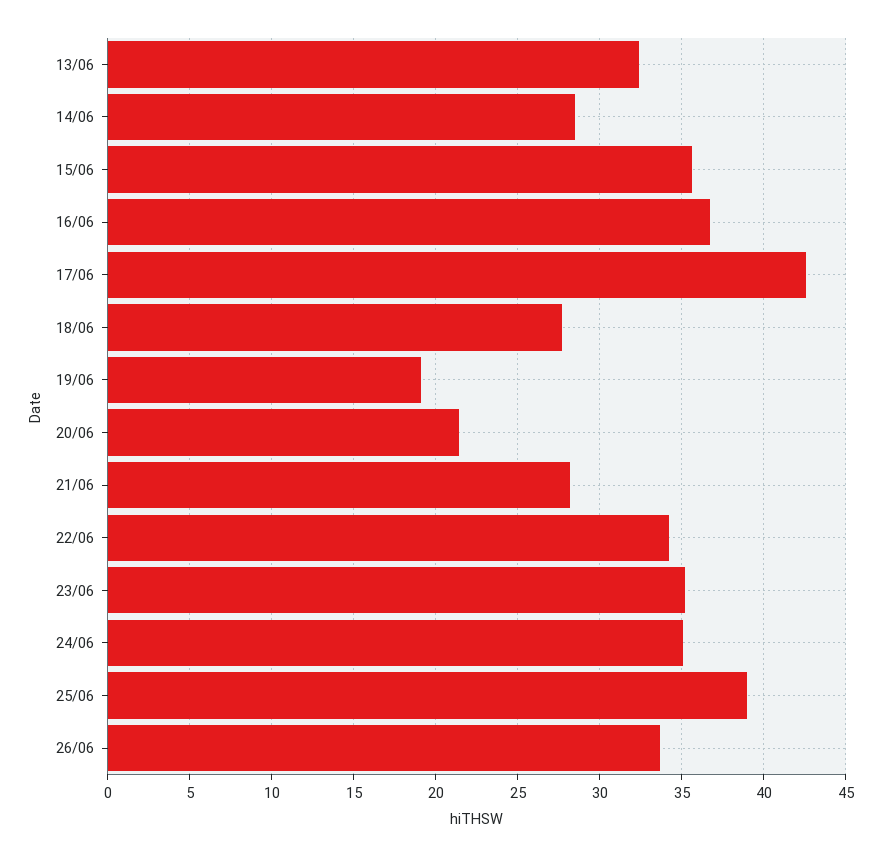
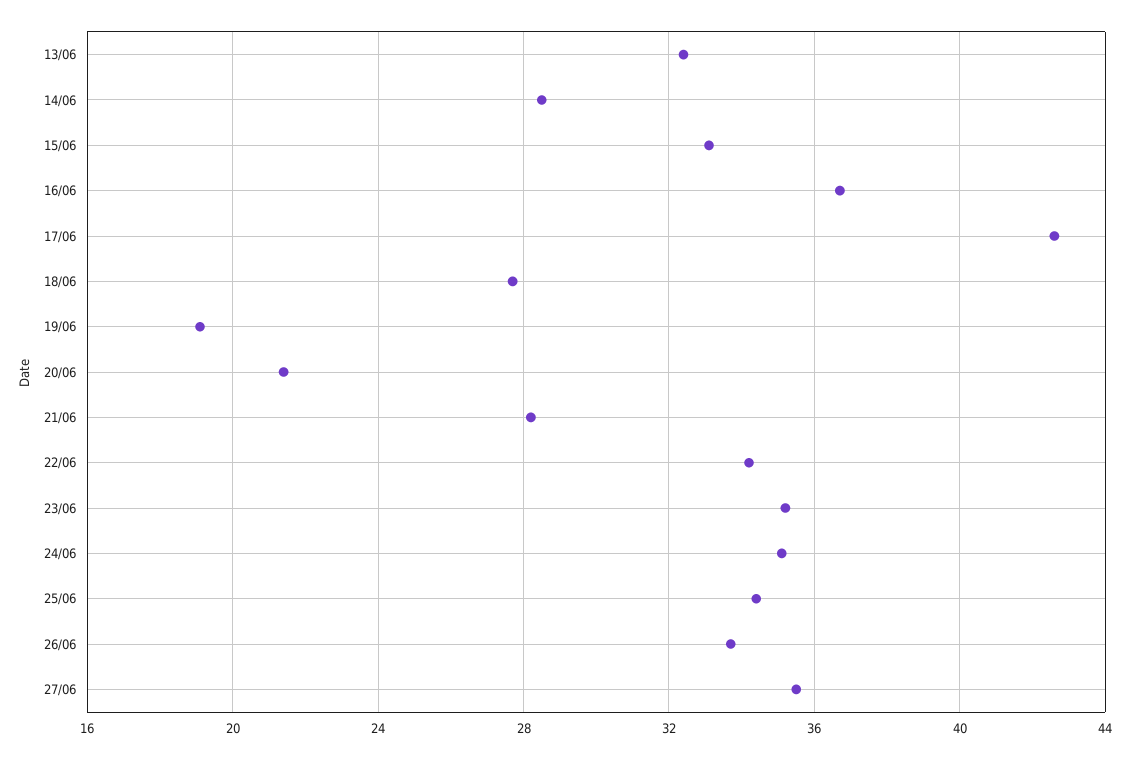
15/06: 35.5 -> 33
25/06: 39 -> 34.5
27/06: none -> 35.5

